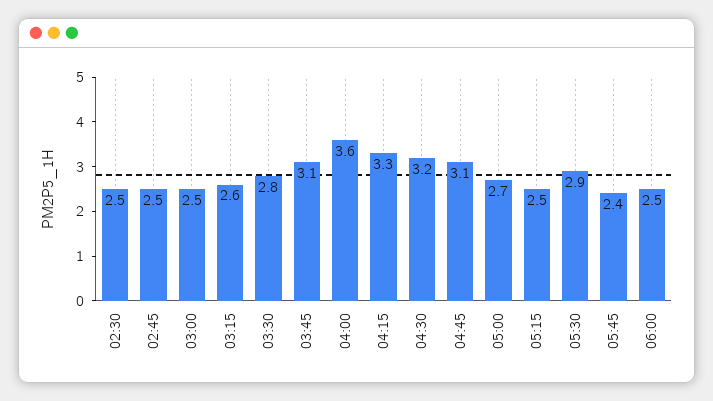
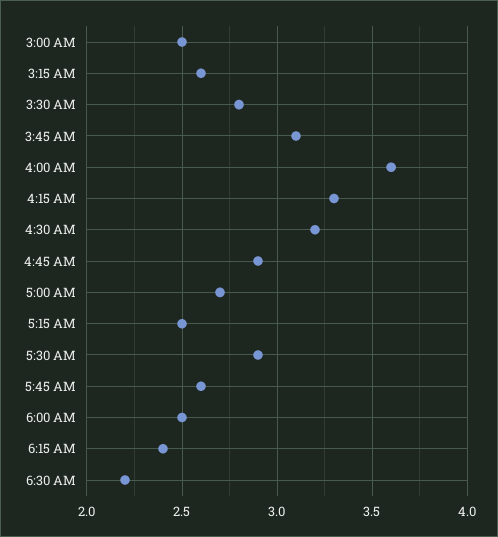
02:30: 2.5 -> none
02:45: 2.5 -> none
04:45: 3.1 -> 2.9
05:45: 2.4 -> 2.6
6:15 AM: none -> 2.4
6:30 AM: none -> 2.2

